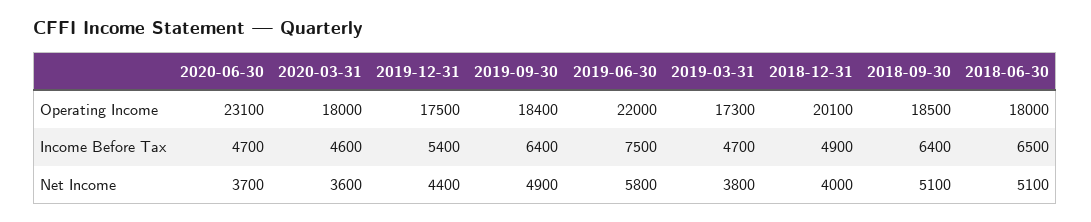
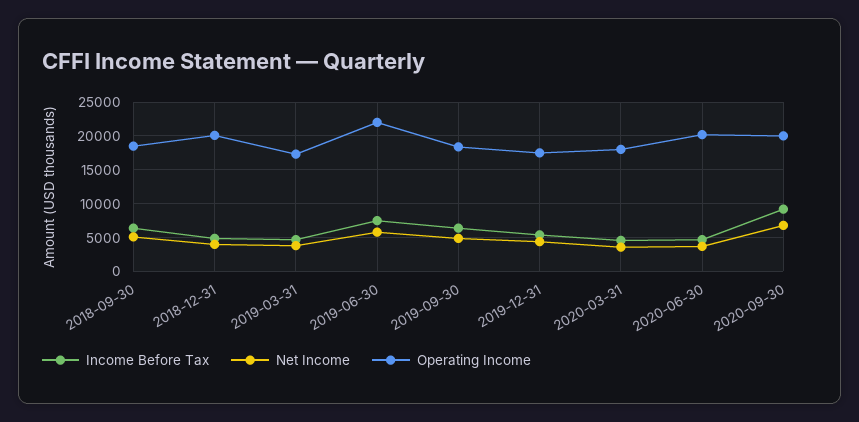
Operating Income, 2020-06-30: 23100 -> 20000
Operating Income, 2018-06-30: 18000 -> none
Income Before Tax, 2018-06-30: 6500 -> none
Net Income, 2018-06-30: 5100 -> none
Income Before Tax, 2020-09-30: none -> 9000
Net Income, 2020-09-30: none -> 7000
Operating Income, 2020-09-30: none -> 20000

